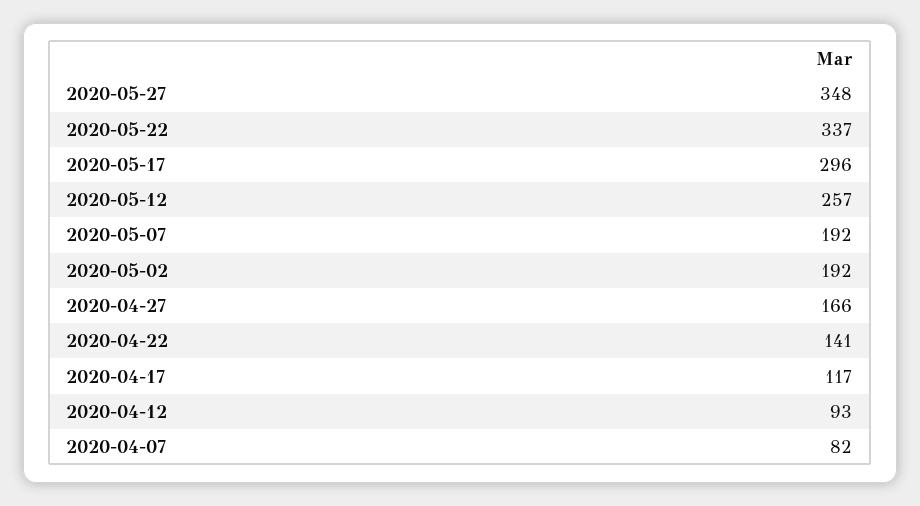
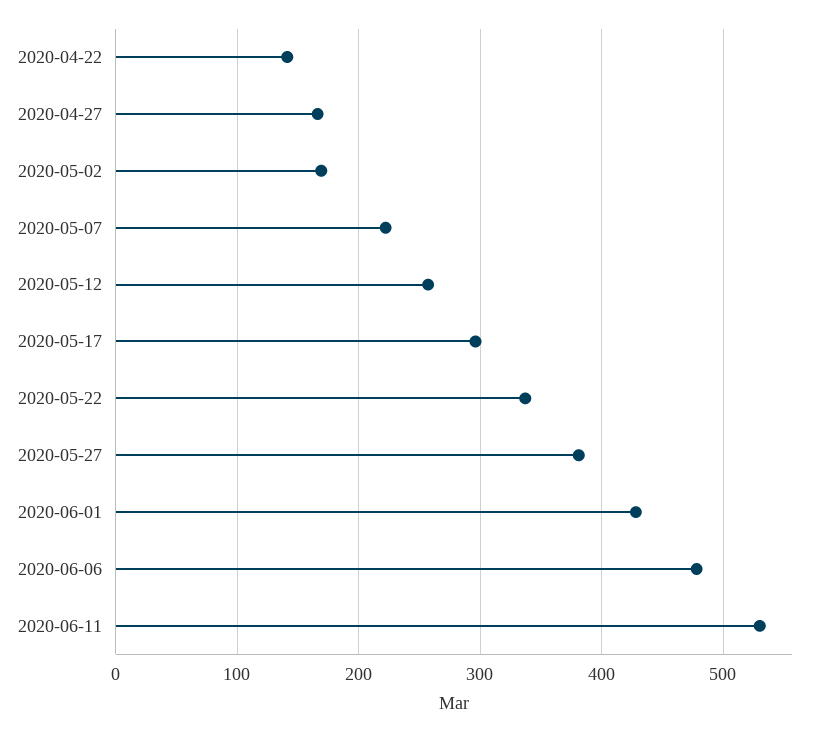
2020-05-27: 348 -> 380
2020-05-07: 192 -> 220
2020-05-02: 192 -> 170
2020-04-17: 117 -> none
2020-04-12: 93 -> none
2020-04-07: 82 -> none
2020-06-01: none -> 430
2020-06-06: none -> 480
2020-06-11: none -> 530

